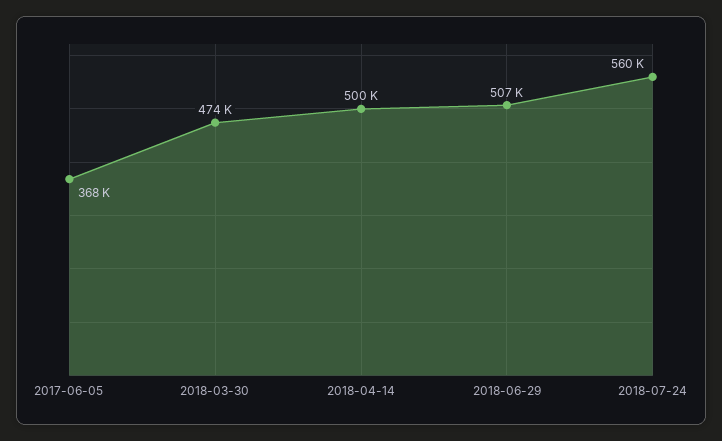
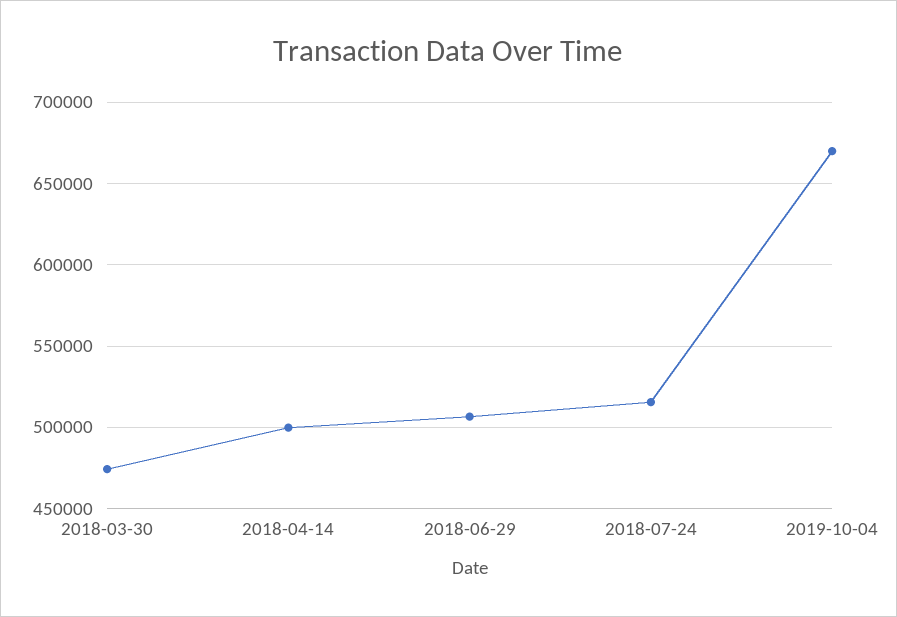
2017-06-05: 368000 -> none
2018-07-24: 560000 -> 515000
2019-10-04: none -> 670000

